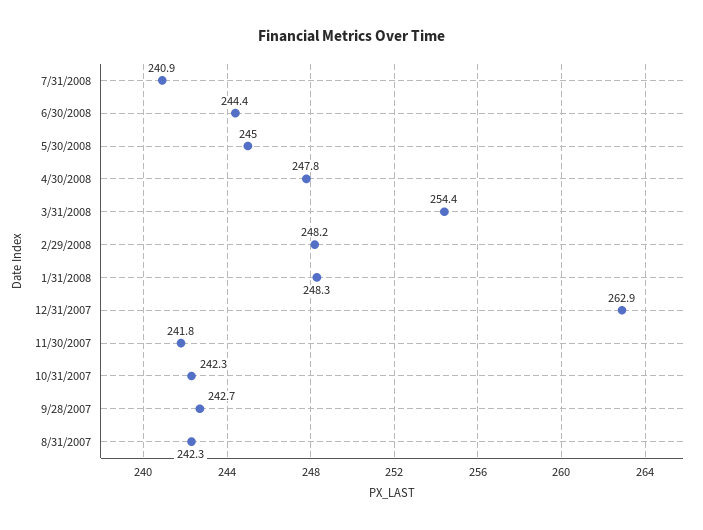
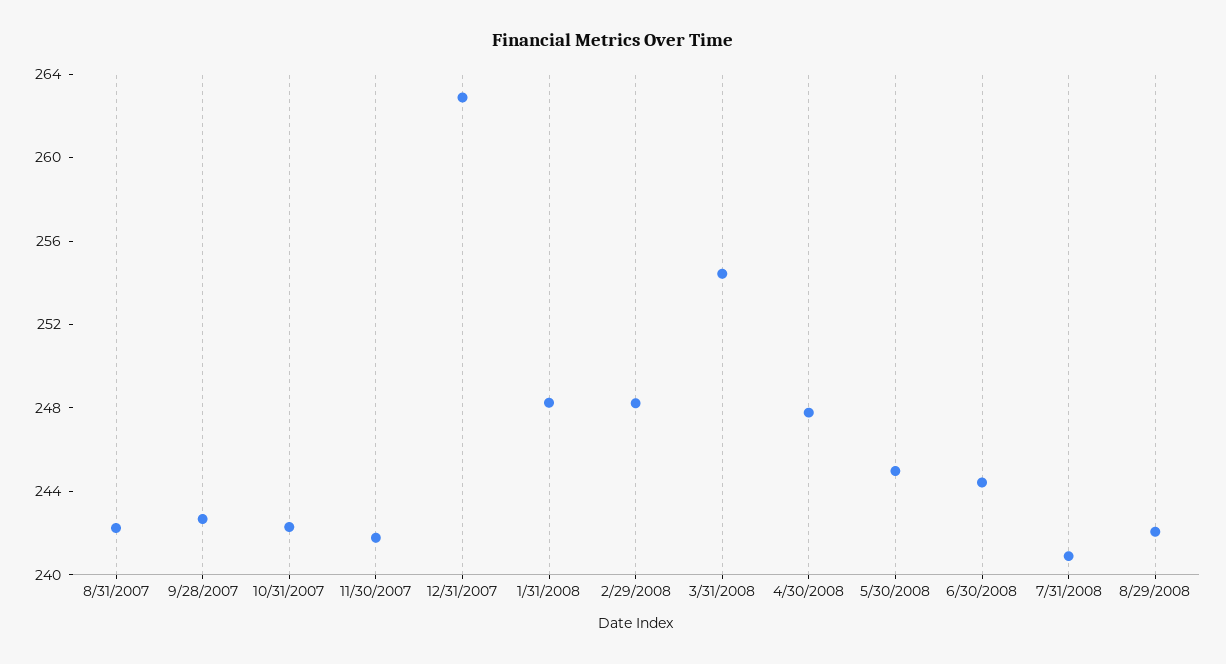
8/29/2008: none -> 242

